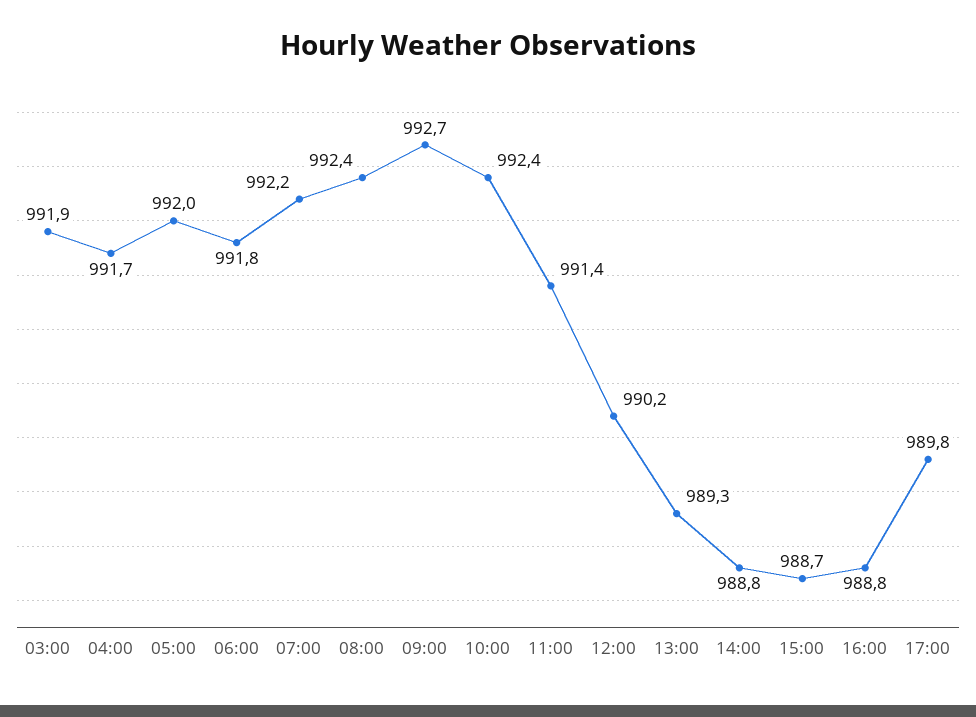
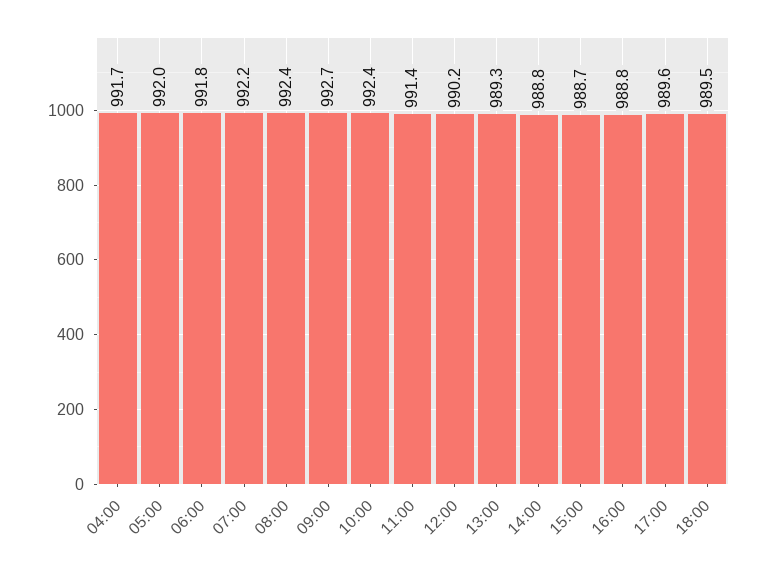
03:00: 991.9 -> none
17:00: 989.8 -> 989.6
18:00: none -> 989.5

